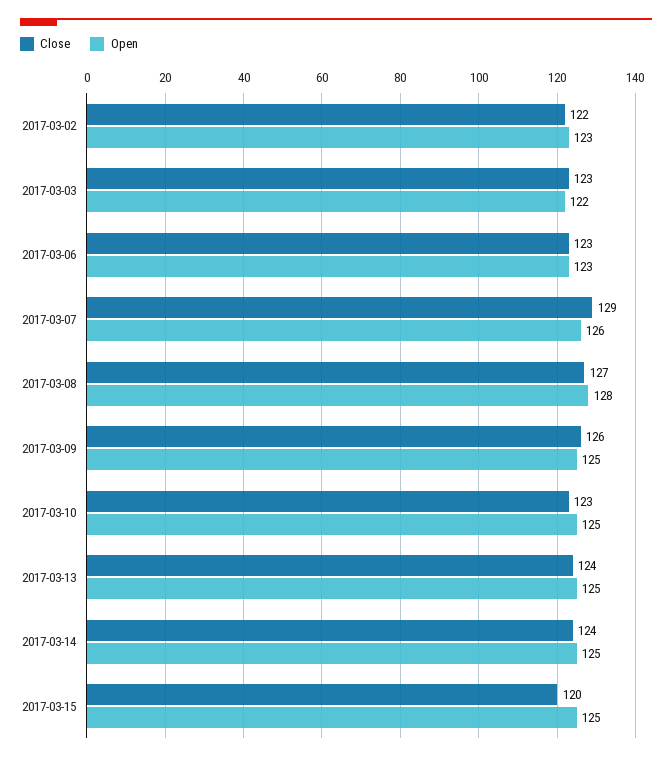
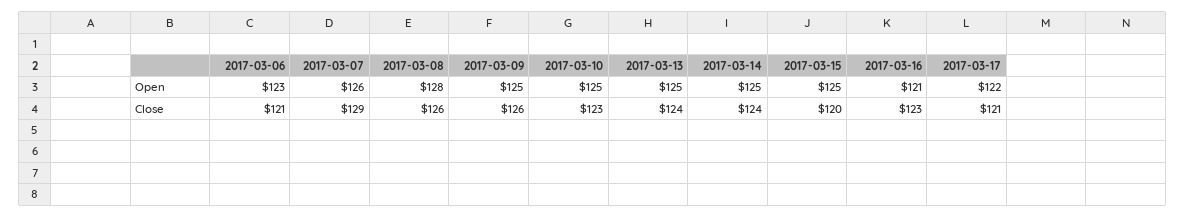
Close, 2017-03-02: 122 -> none
Open, 2017-03-02: 123 -> none
Close, 2017-03-03: 123 -> none
Open, 2017-03-03: 122 -> none
Close, 2017-03-06: 123 -> 121
Close, 2017-03-08: 127 -> 126
Open, 2017-03-16: none -> 121
Open, 2017-03-17: none -> 122
Close, 2017-03-16: none -> 123
Close, 2017-03-17: none -> 121

